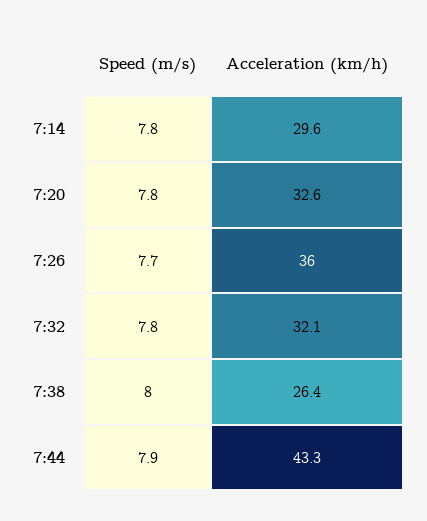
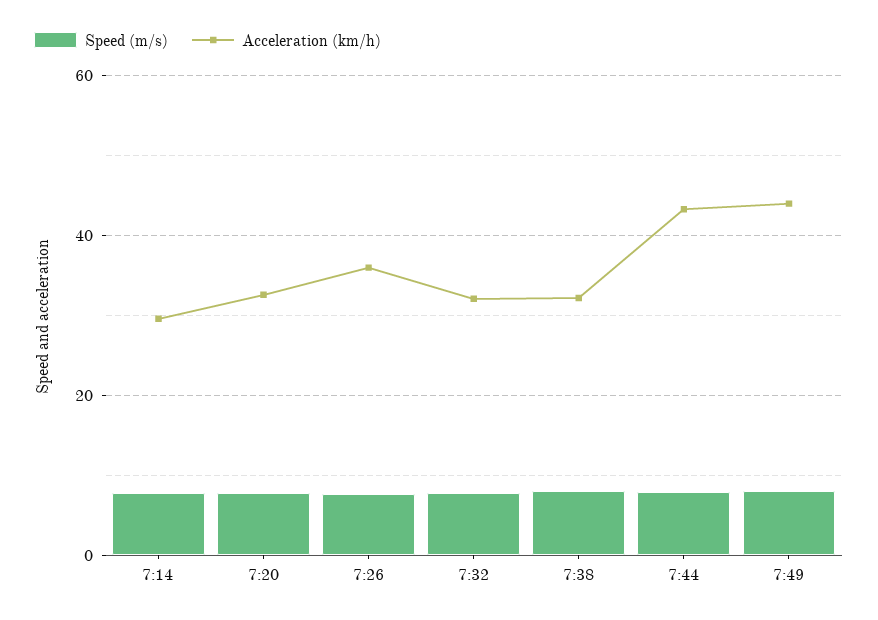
Acceleration (km/h), 7:38: 26.4 -> 32
Speed (m/s), 7:49: none -> 8
Acceleration (km/h), 7:49: none -> 44

